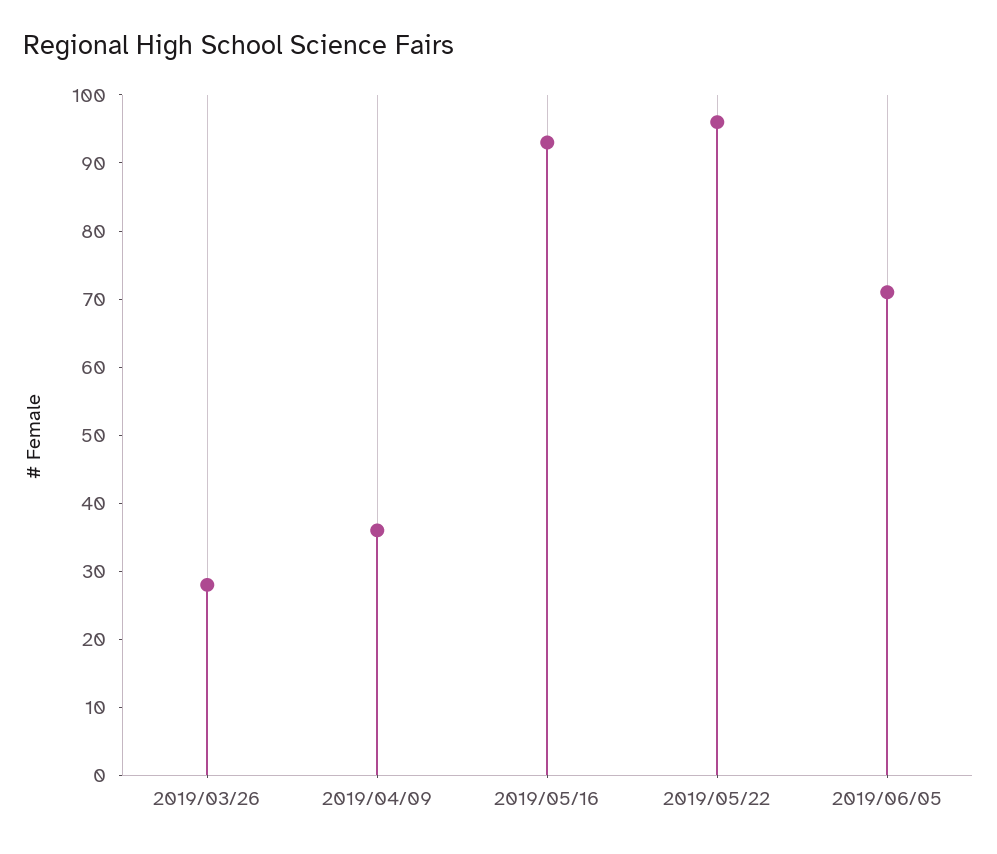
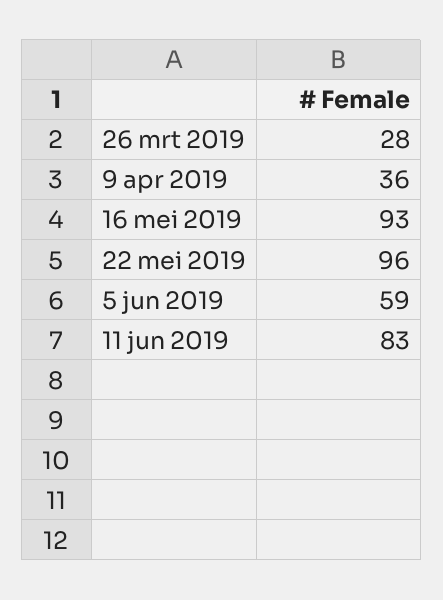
2019/06/05: 70 -> 59
11 jun 2019: none -> 83

